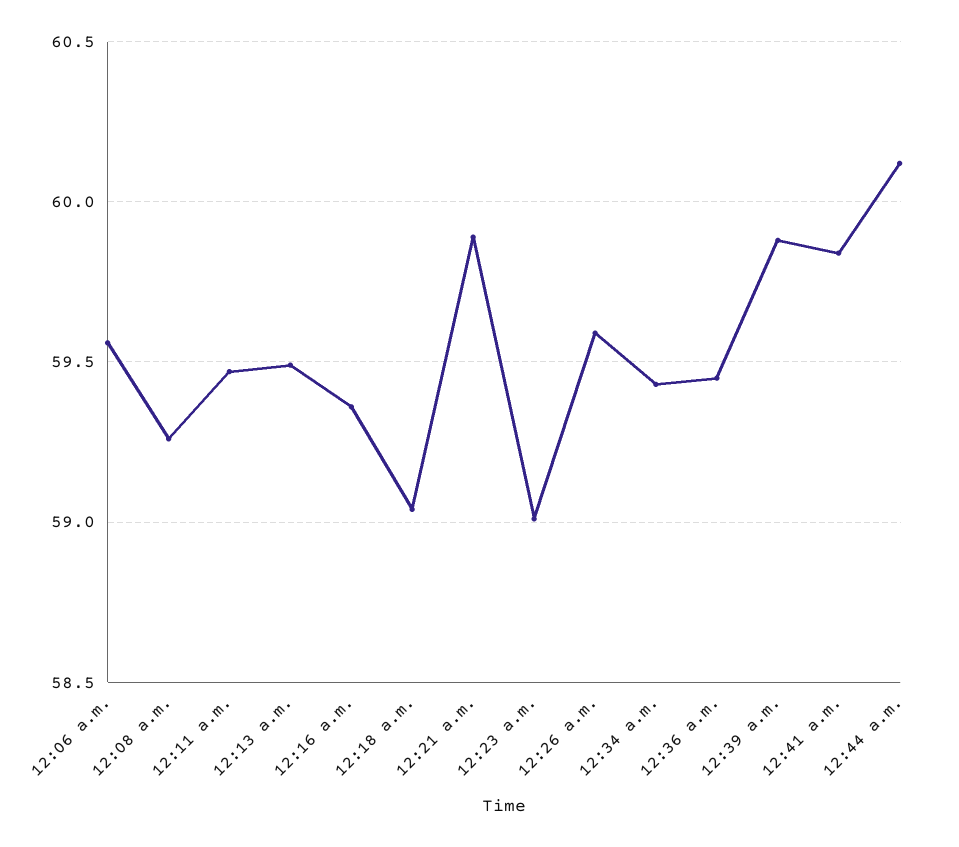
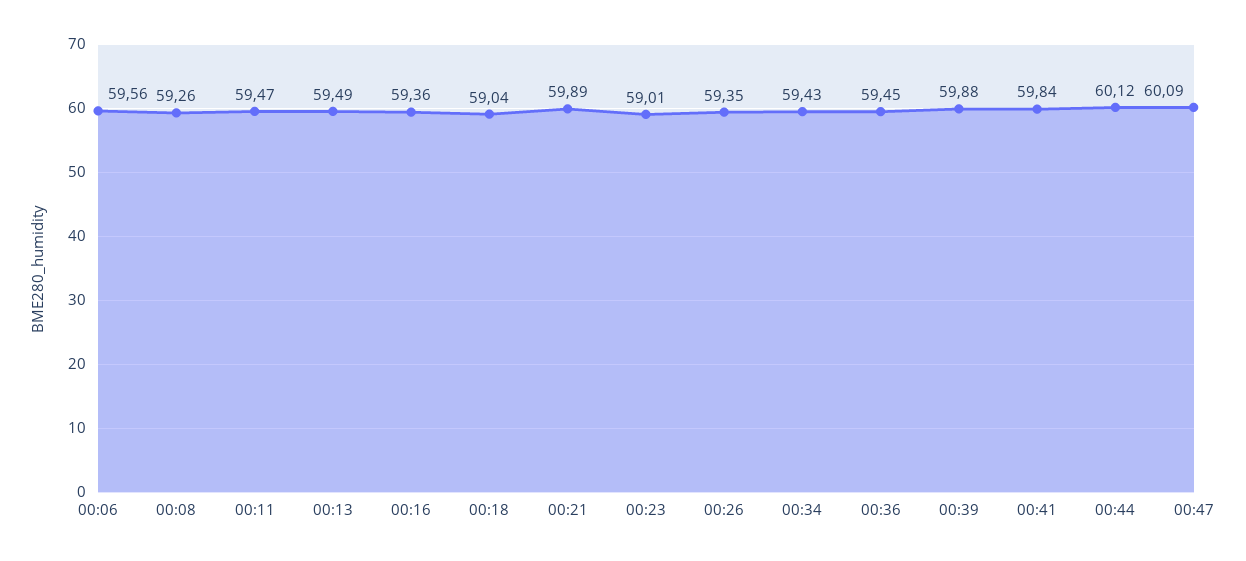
12:26 a.m.: 59.6 -> 59.35
00:47: none -> 60.09

